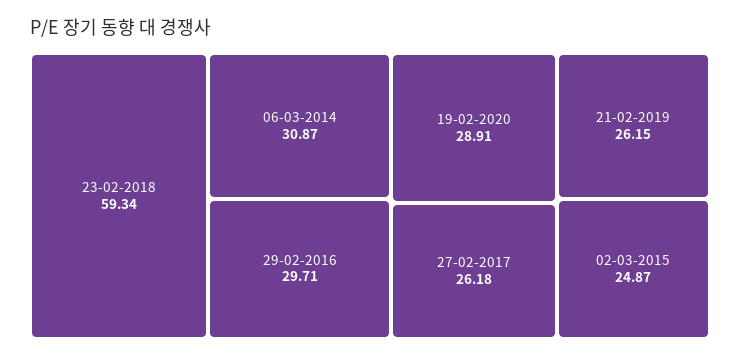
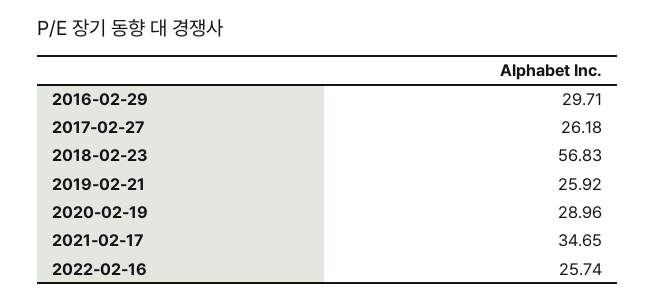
23-02-2018: 59.34 -> 56.83
06-03-2014: 30.87 -> none
19-02-2020: 28.91 -> 28.96
21-02-2019: 26.15 -> 25.92
02-03-2015: 24.87 -> none
2021-02-17: none -> 34.65
2022-02-16: none -> 25.74

